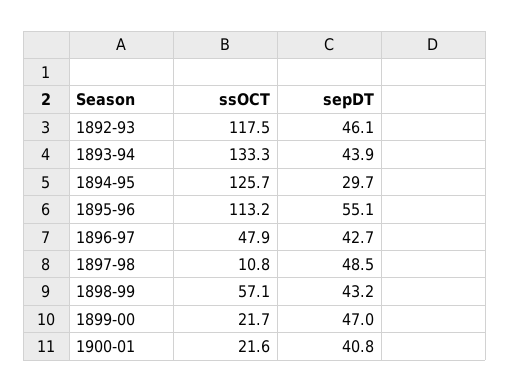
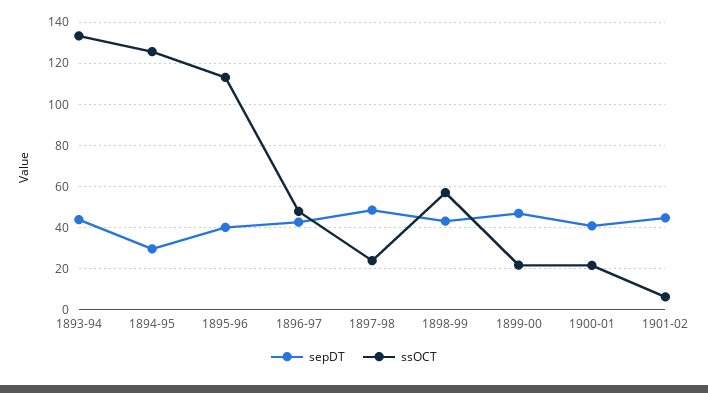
ssOCT, 1892-93: 117.5 -> none
sepDT, 1892-93: 46.1 -> none
sepDT, 1895-96: 55.1 -> 40
ssOCT, 1897-98: 10.8 -> 25
sepDT, 1901-02: none -> 45
ssOCT, 1901-02: none -> 5

